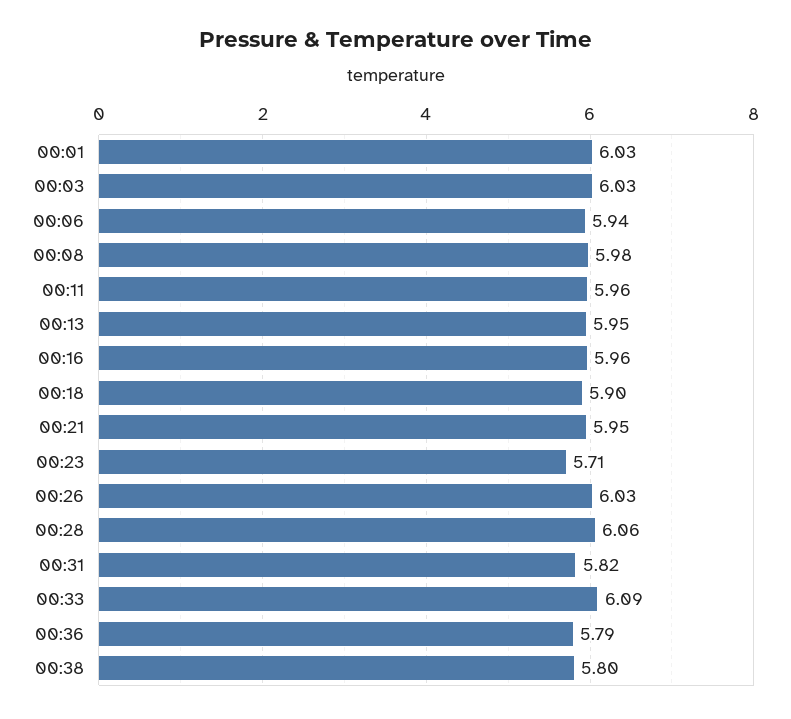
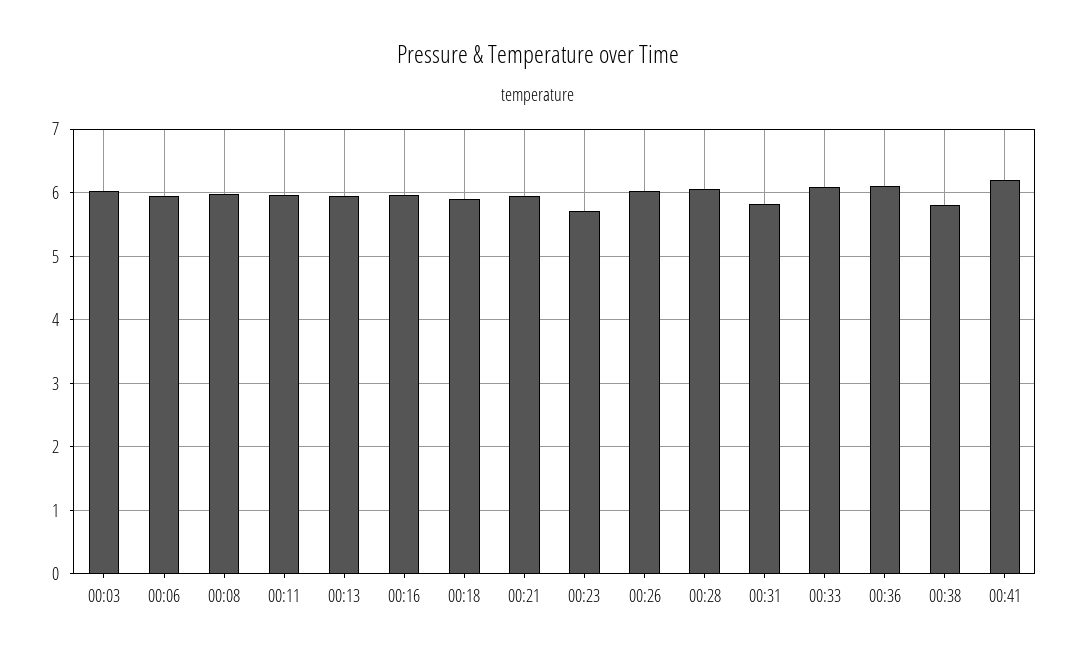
00:01: 6.03 -> none
00:36: 5.79 -> 6.1
00:41: none -> 6.2

